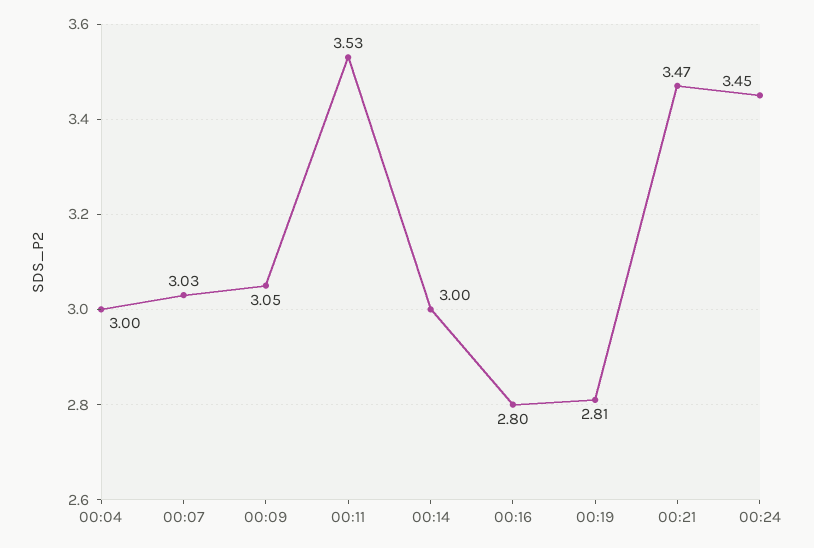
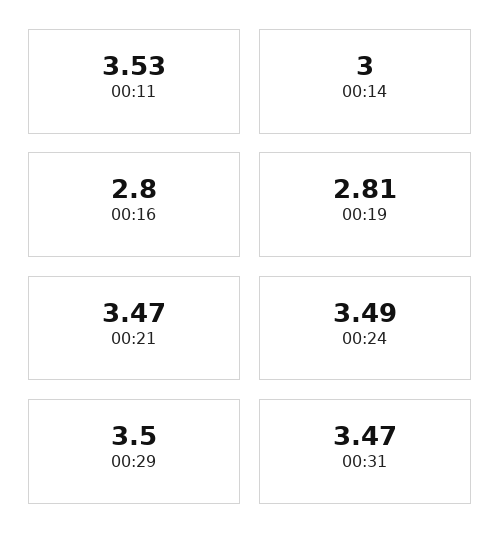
00:04: 3 -> none
00:07: 3.03 -> none
00:09: 3.05 -> none
00:24: 3.45 -> 3.49
00:29: none -> 3.5
00:31: none -> 3.47

